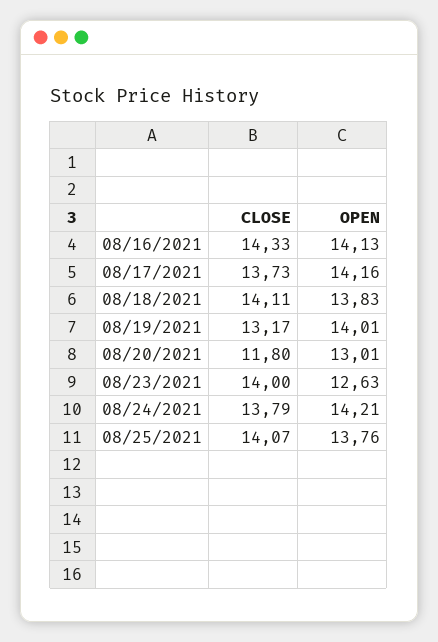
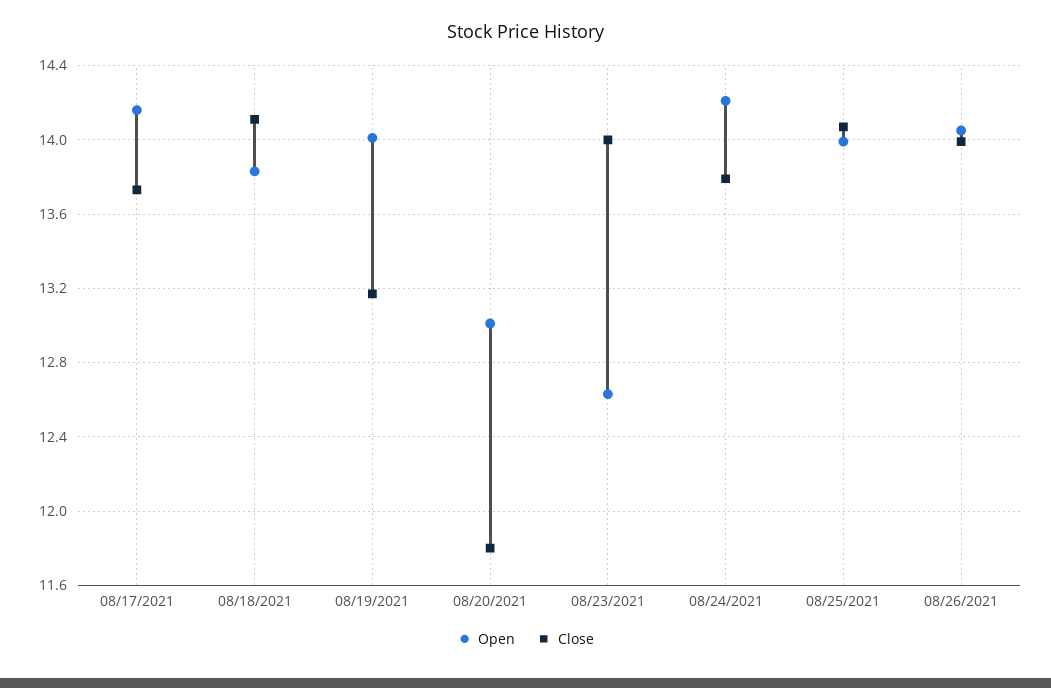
CLOSE, 08/16/2021: 14.33 -> none
OPEN, 08/16/2021: 14.13 -> none
OPEN, 08/25/2021: 13.76 -> 14
OPEN, 08/26/2021: none -> 14.05
CLOSE, 08/26/2021: none -> 14

